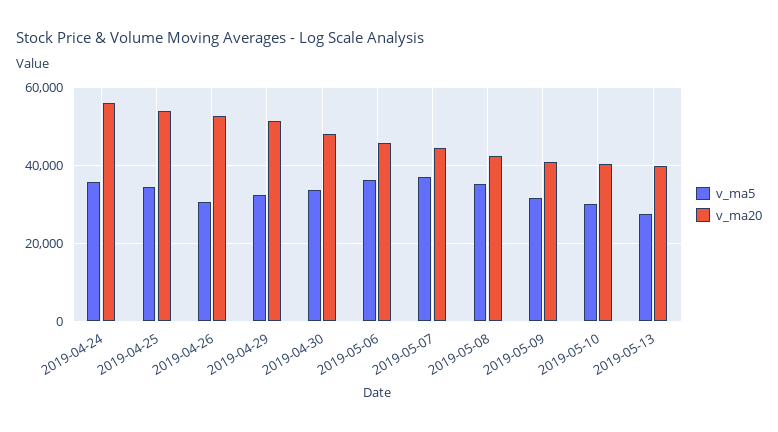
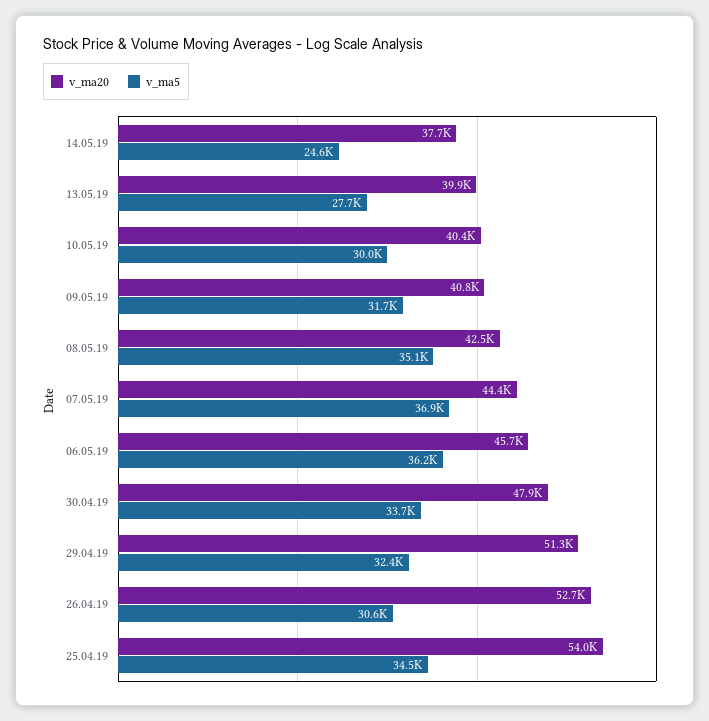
v_ma5, 2019-04-24: 36000 -> none
v_ma20, 2019-04-24: 56000 -> none
v_ma20, 14.05.19: none -> 37700
v_ma5, 14.05.19: none -> 24600

